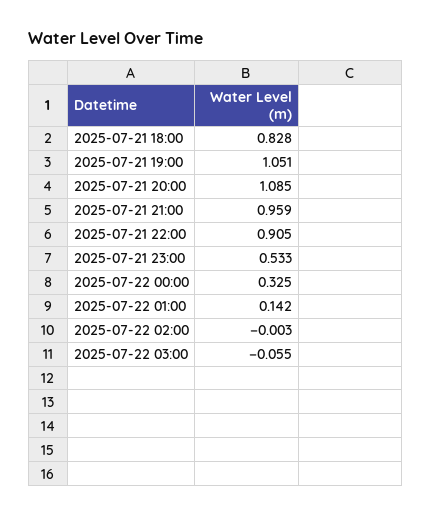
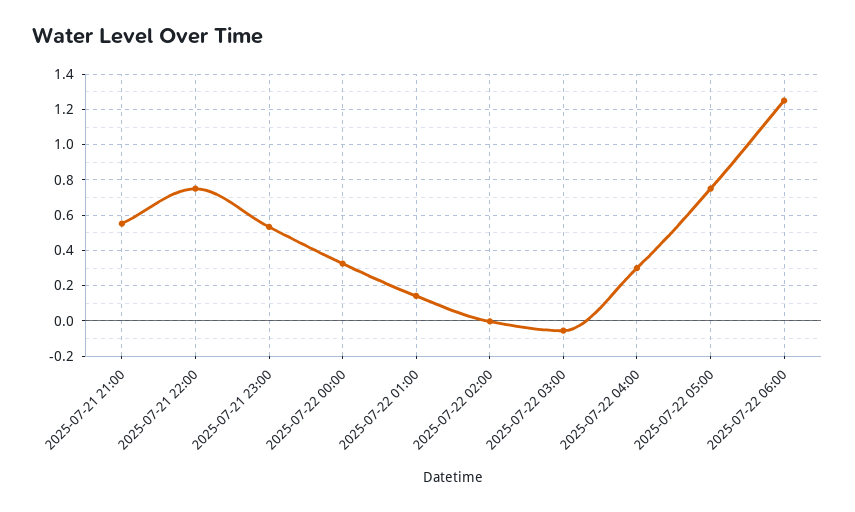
2025-07-21 18:00: 0.828 -> none
2025-07-21 19:00: 1.051 -> none
2025-07-21 20:00: 1.085 -> none
2025-07-21 21:00: 0.959 -> 0.55
2025-07-21 22:00: 0.905 -> 0.75
2025-07-22 04:00: none -> 0.3
2025-07-22 05:00: none -> 0.75
2025-07-22 06:00: none -> 1.25

